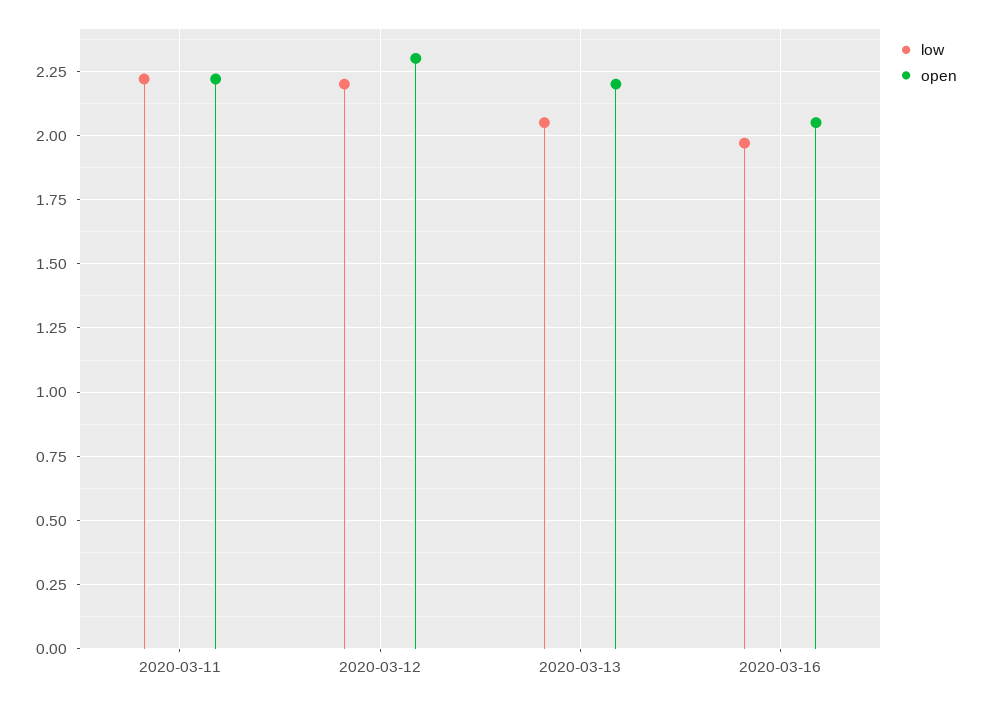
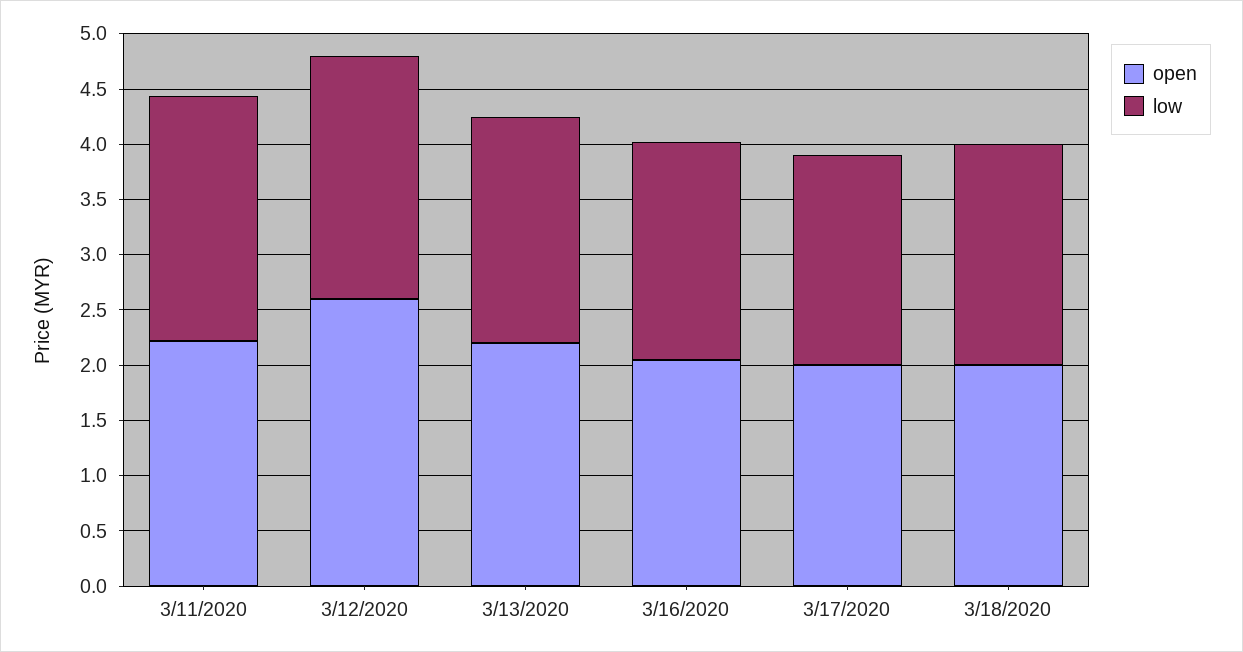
open, 2020-03-12: 2.3 -> 2.6
open, 3/17/2020: none -> 2
low, 3/17/2020: none -> 1.9
open, 3/18/2020: none -> 2
low, 3/18/2020: none -> 2

